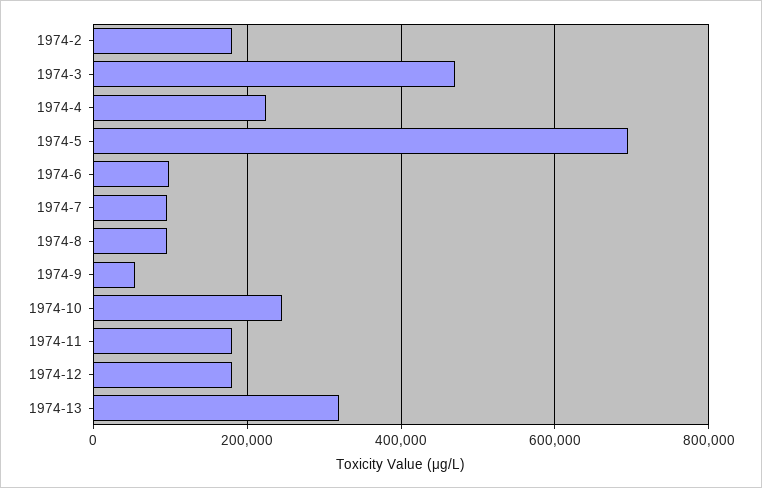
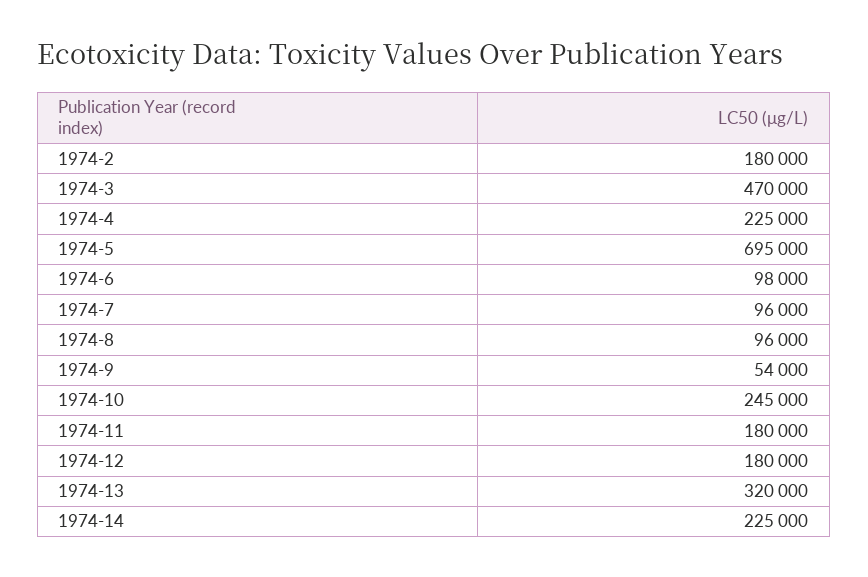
1974-14: none -> 225000

